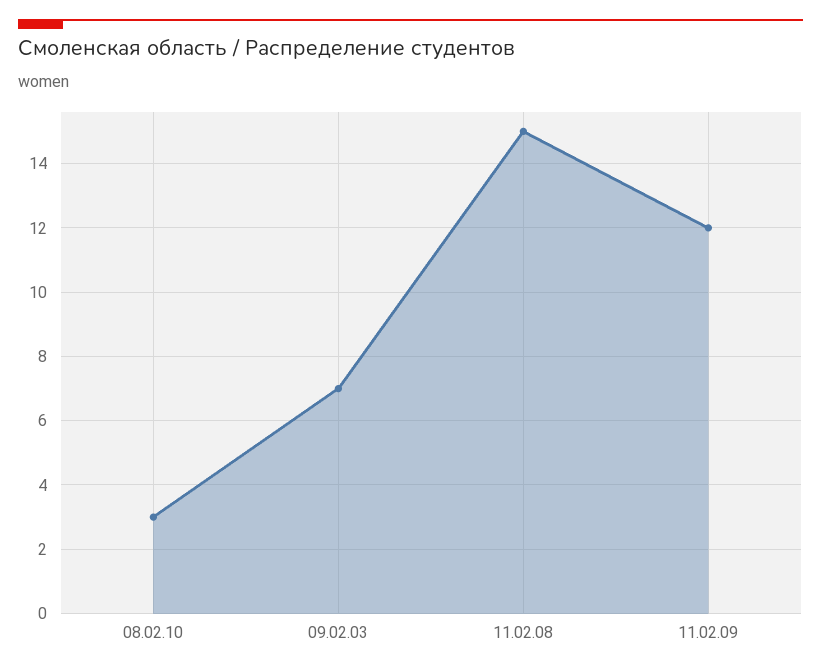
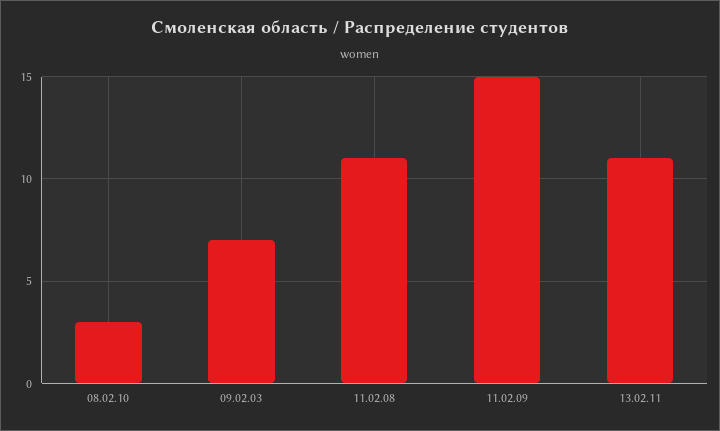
11.02.08: 15 -> 11
11.02.09: 12 -> 15
13.02.11: none -> 11

